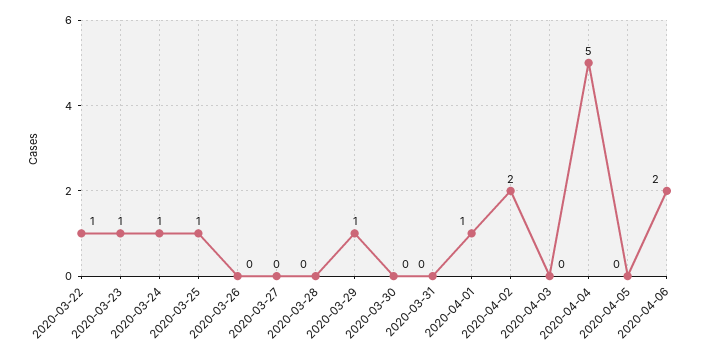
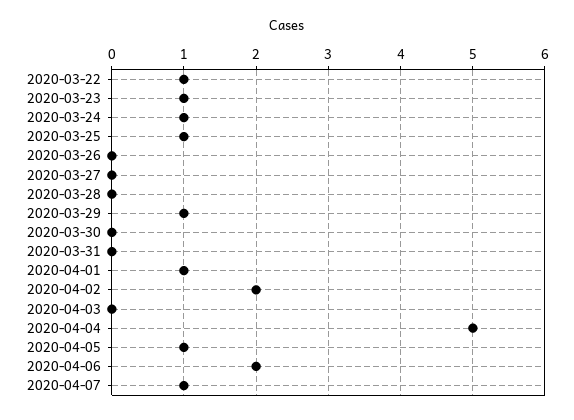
2020-04-05: 0 -> 1
2020-04-07: none -> 1

